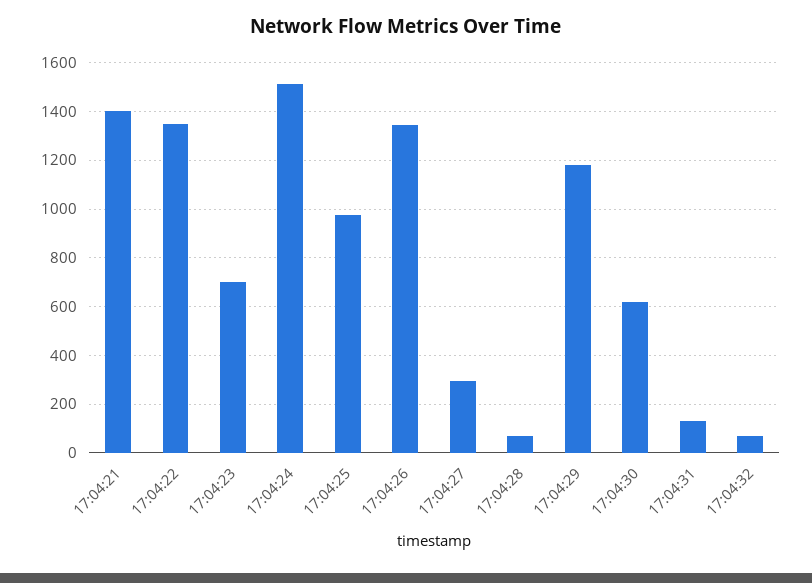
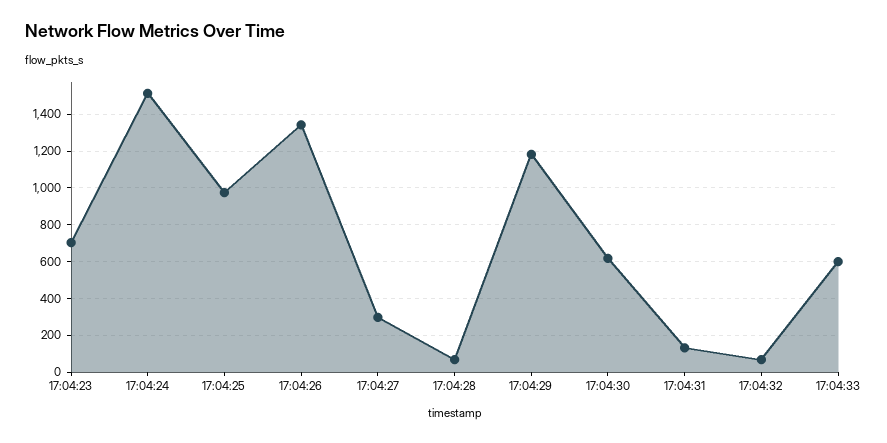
17:04:21: 1400 -> none
17:04:22: 1350 -> none
17:04:33: none -> 600

